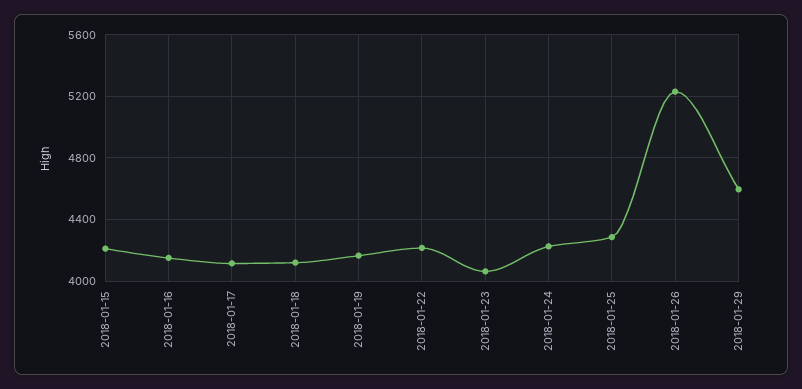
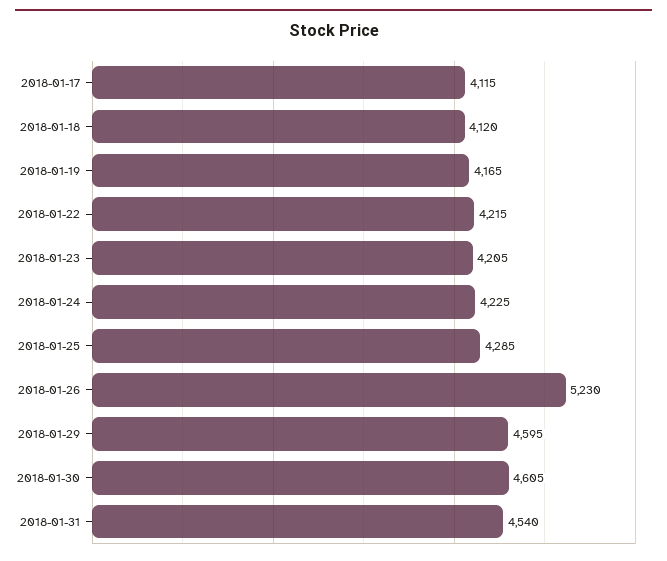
2018-01-15: 4200 -> none
2018-01-16: 4150 -> none
2018-01-23: 4050 -> 4205
2018-01-30: none -> 4605
2018-01-31: none -> 4540

